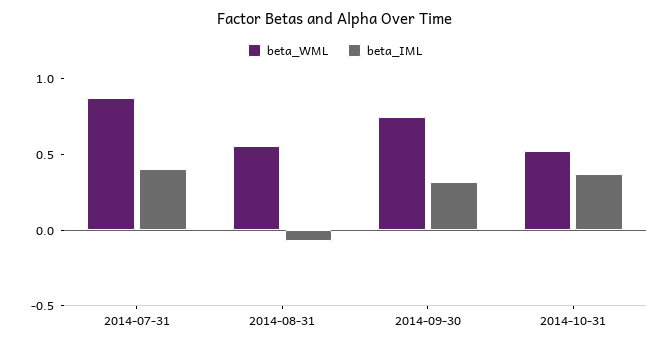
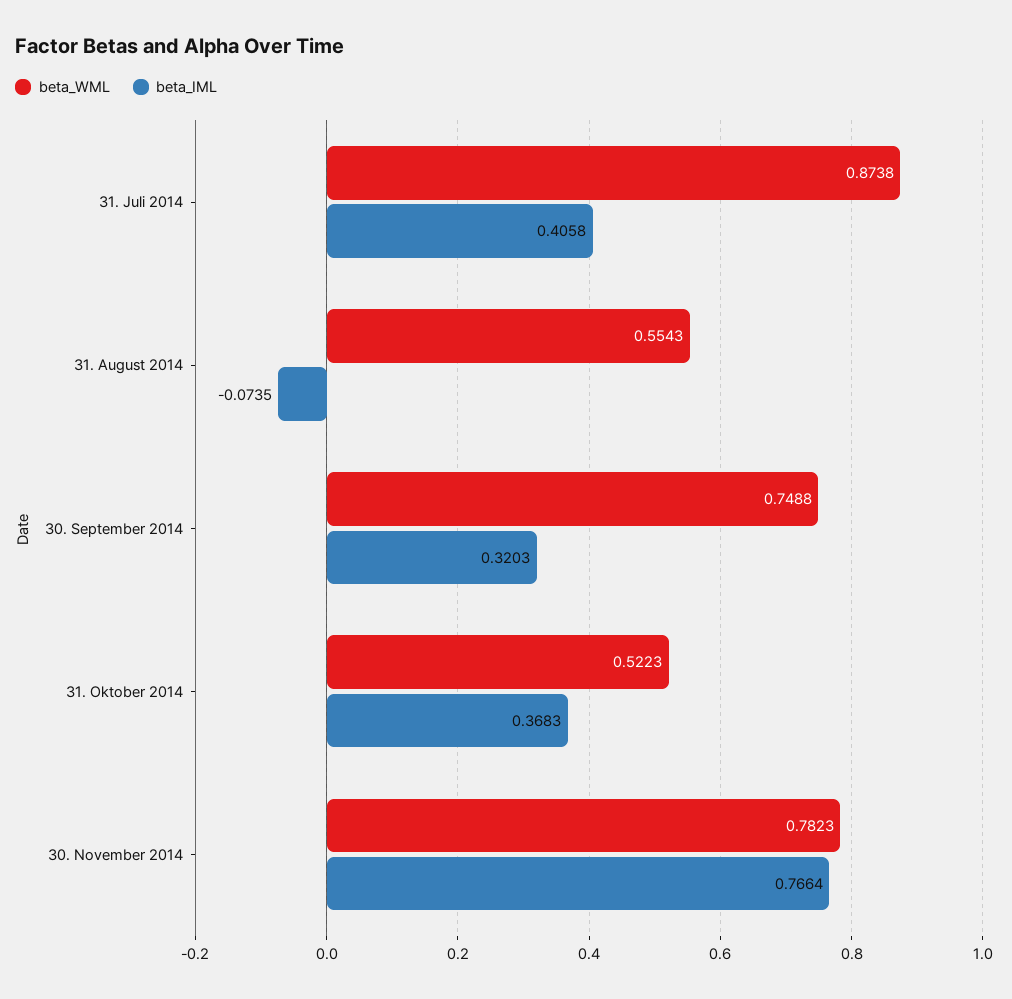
beta_WML, 30. November 2014: none -> 0.7823
beta_IML, 30. November 2014: none -> 0.7664

